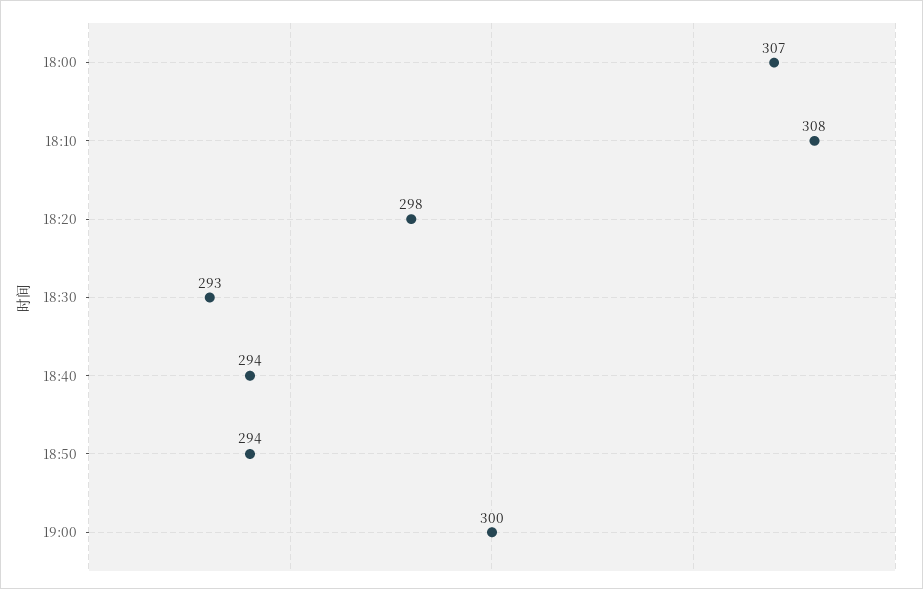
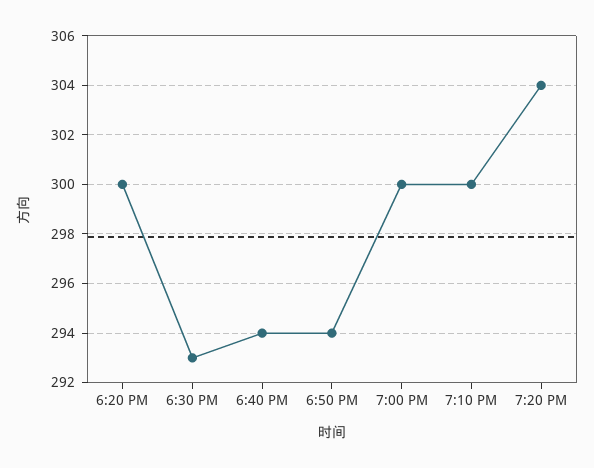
18:00: 307 -> none
18:10: 308 -> none
18:20: 298 -> 300
7:10 PM: none -> 300
7:20 PM: none -> 304

